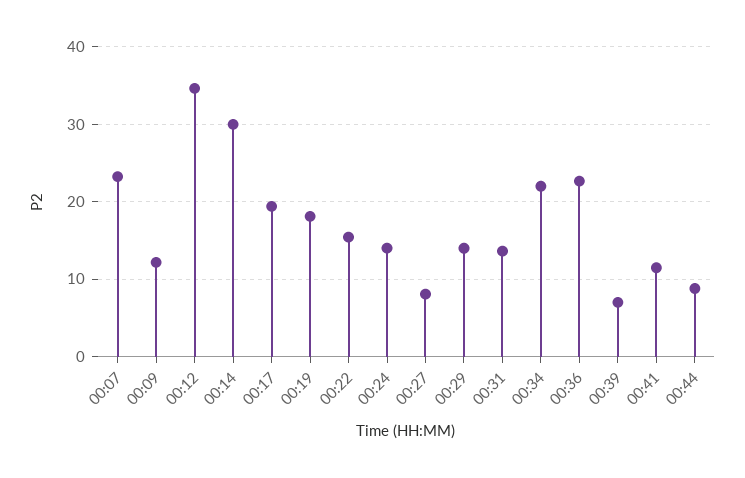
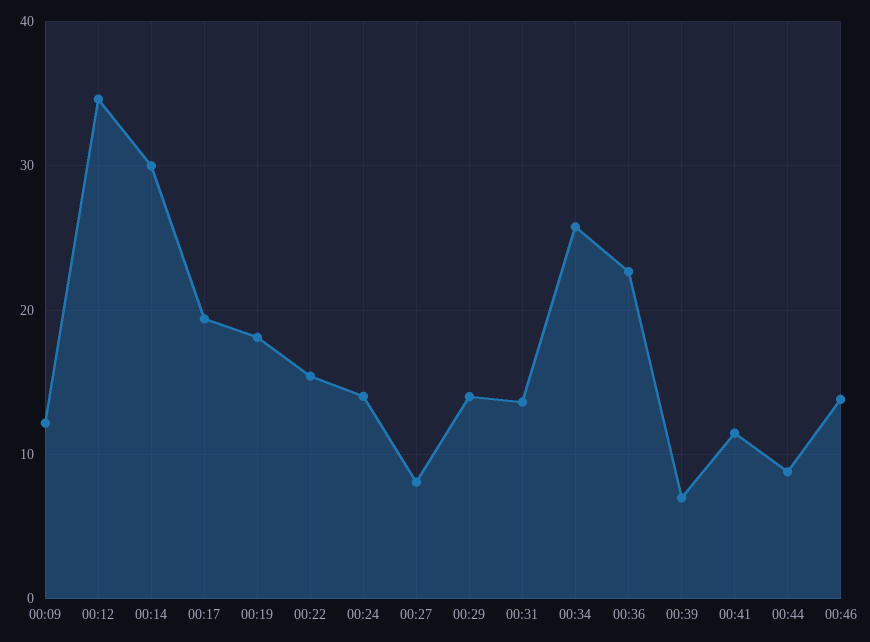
00:07: 23 -> none
00:34: 22 -> 26
00:46: none -> 14

